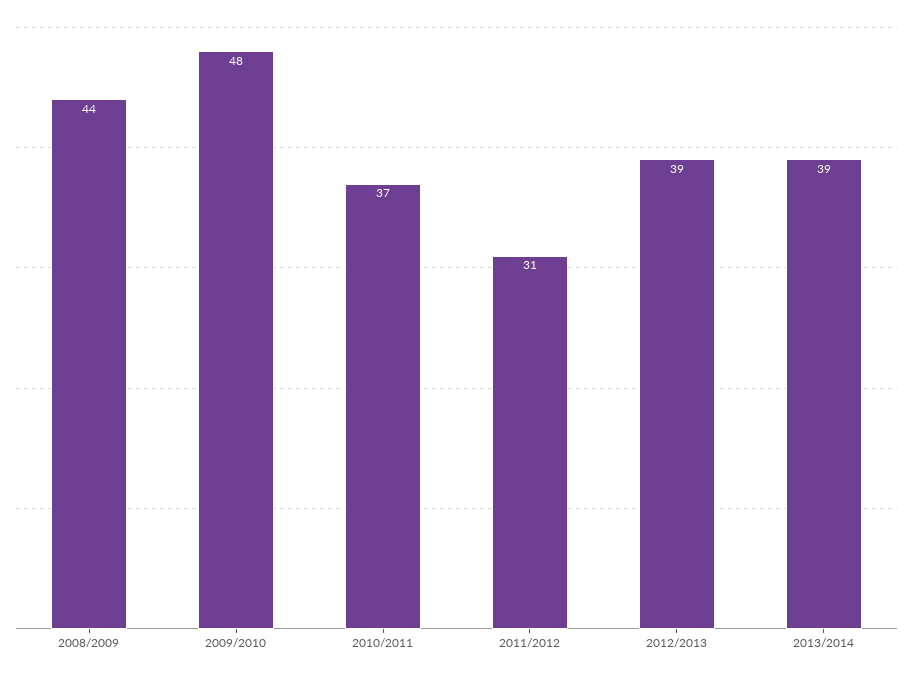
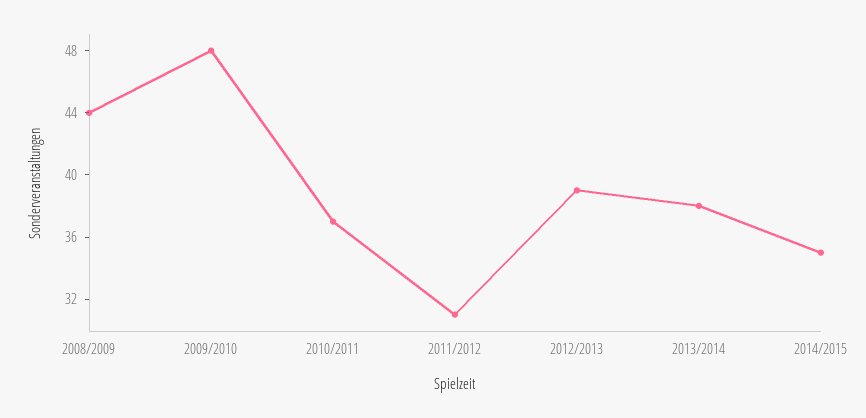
2013/2014: 39 -> 38
2014/2015: none -> 35

